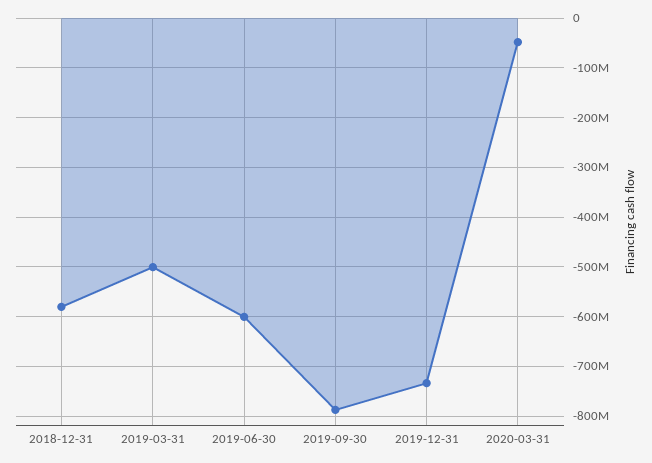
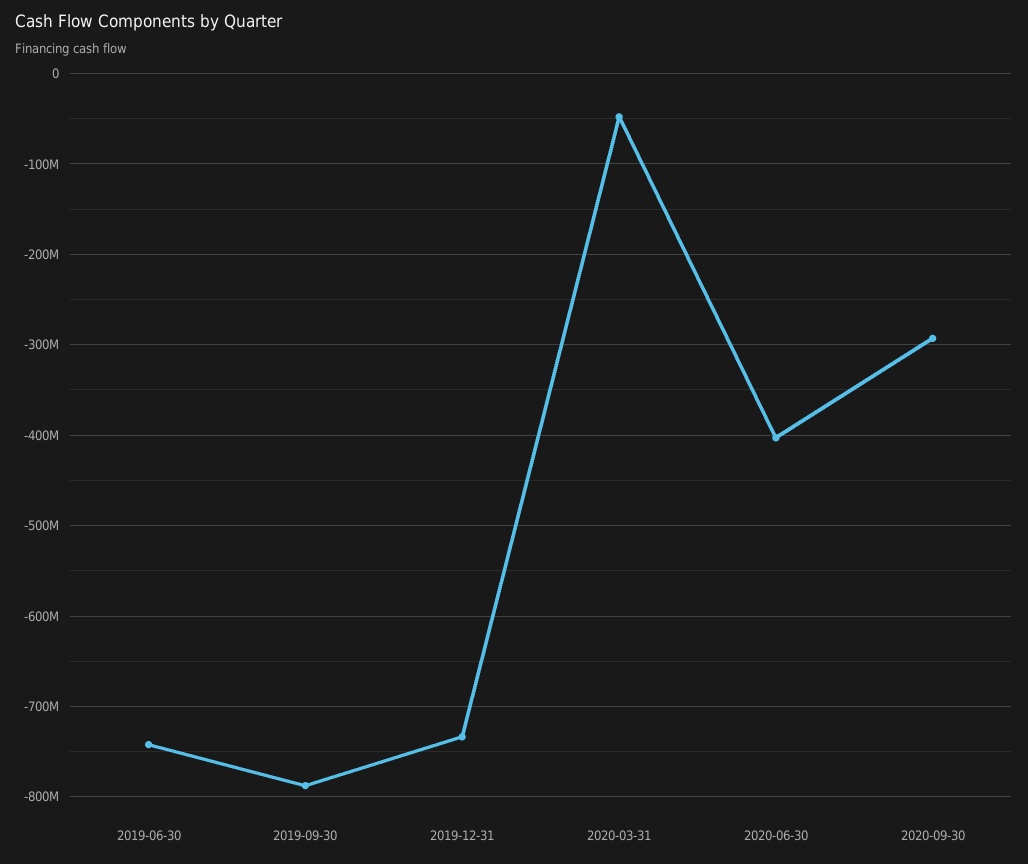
2018-12-31: -580000000 -> none
2019-03-31: -500000000 -> none
2019-06-30: -600000000 -> -740000000
2020-06-30: none -> -400000000
2020-09-30: none -> -290000000

